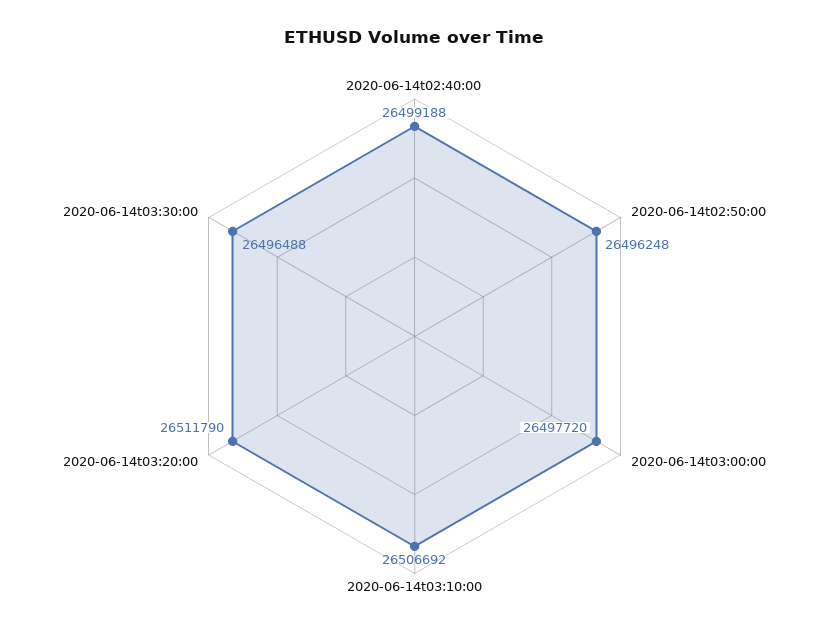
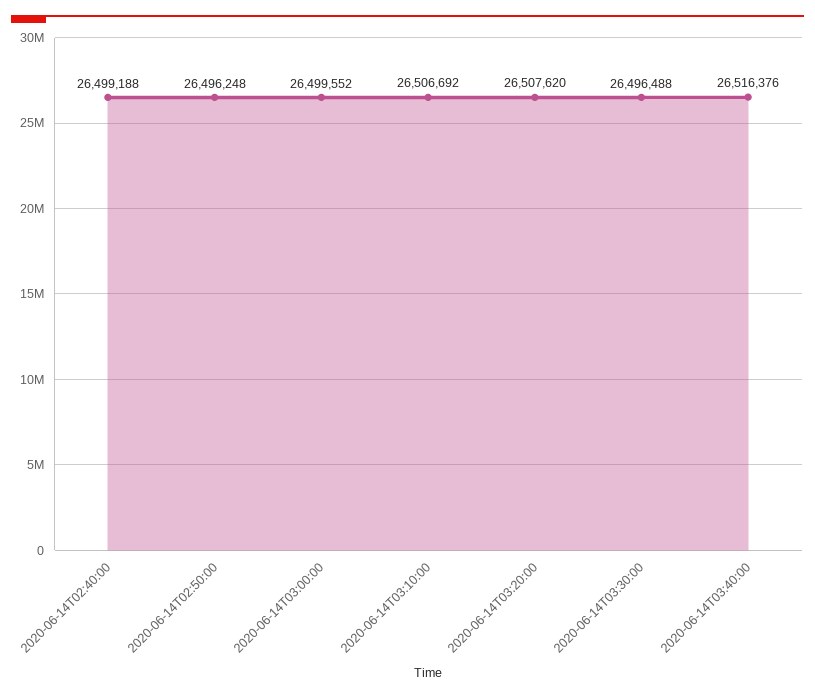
2020-06-14t03:00:00: 26497720 -> 26499552
2020-06-14t03:20:00: 26511790 -> 26507620
2020-06-14T03:40:00: none -> 26516376

